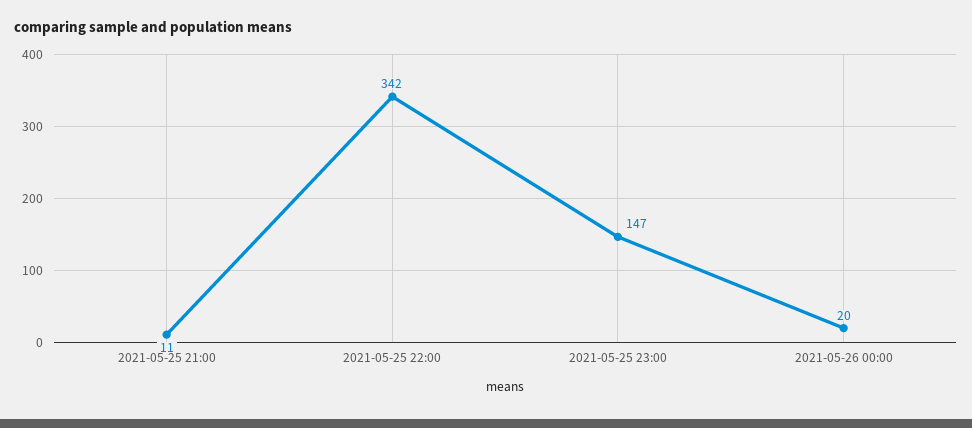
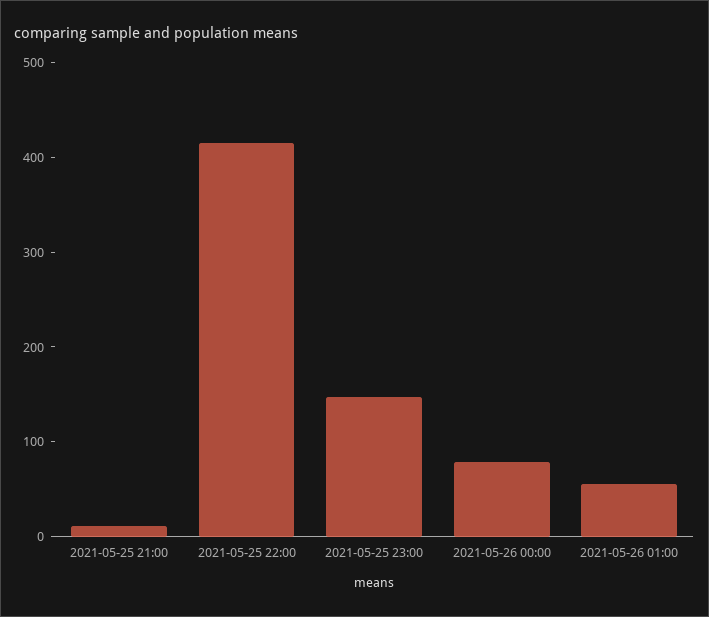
2021-05-25 22:00: 342 -> 420
2021-05-26 00:00: 20 -> 80
2021-05-26 01:00: none -> 60

